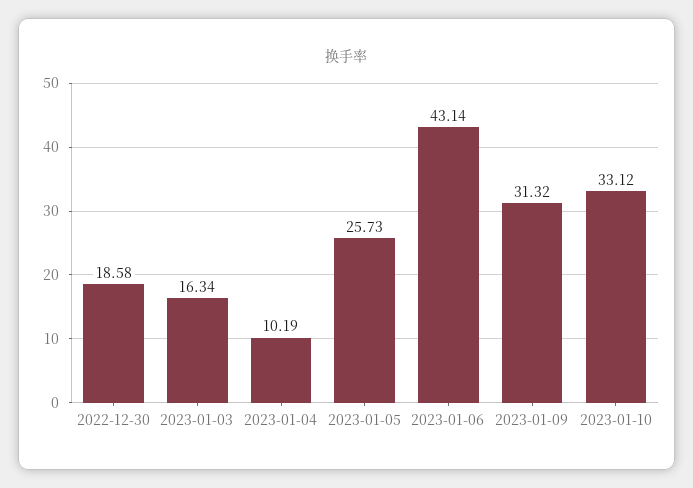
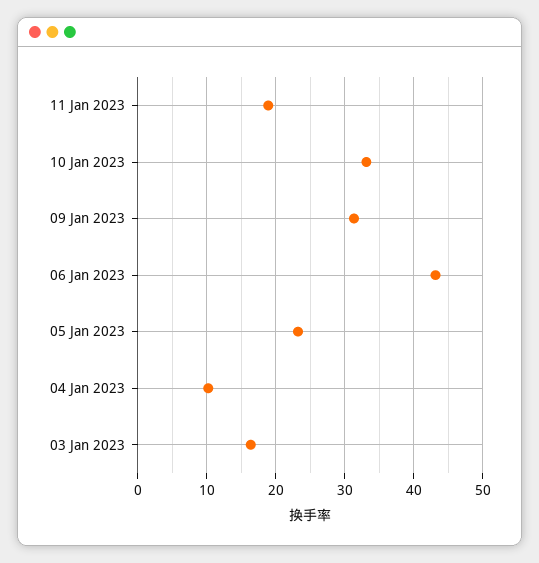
2022-12-30: 18.58 -> none
2023-01-05: 25.73 -> 23
11 Jan 2023: none -> 19

